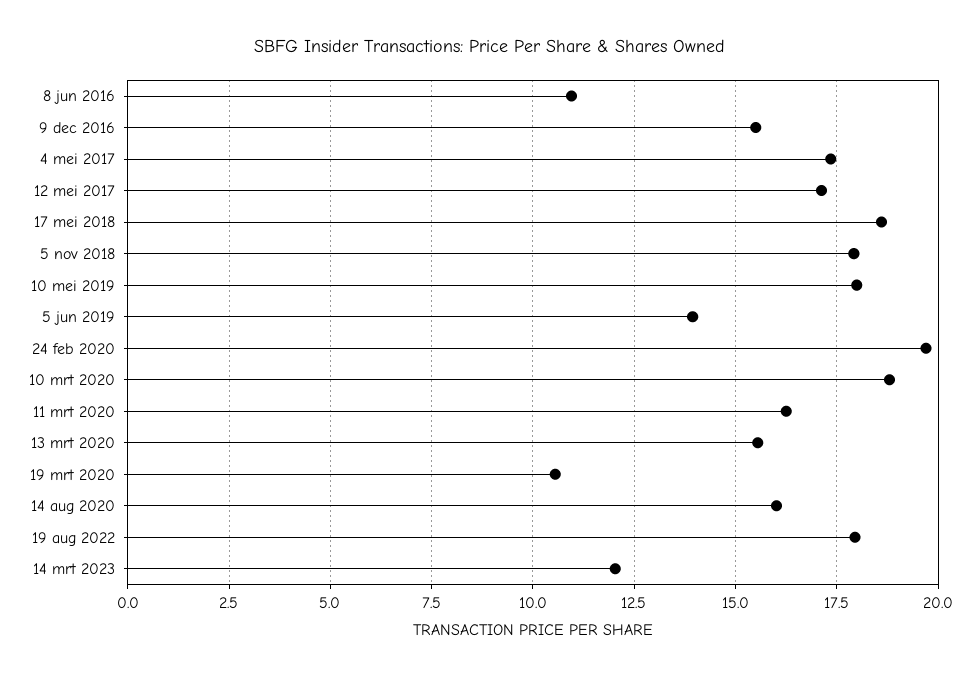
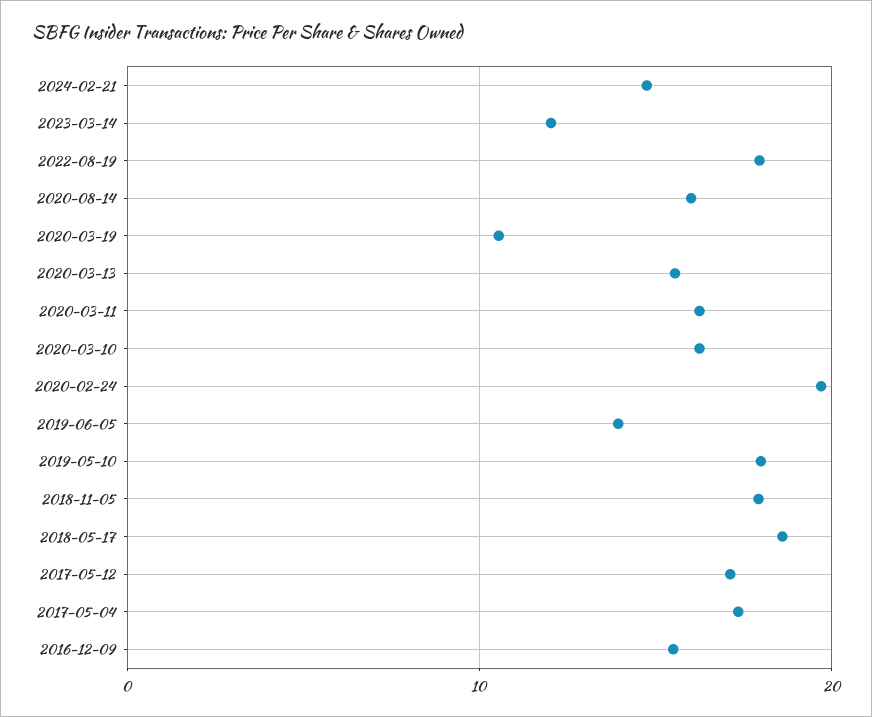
8 jun 2016: 11 -> none
10 mrt 2020: 18.75 -> 16
2024-02-21: none -> 15

